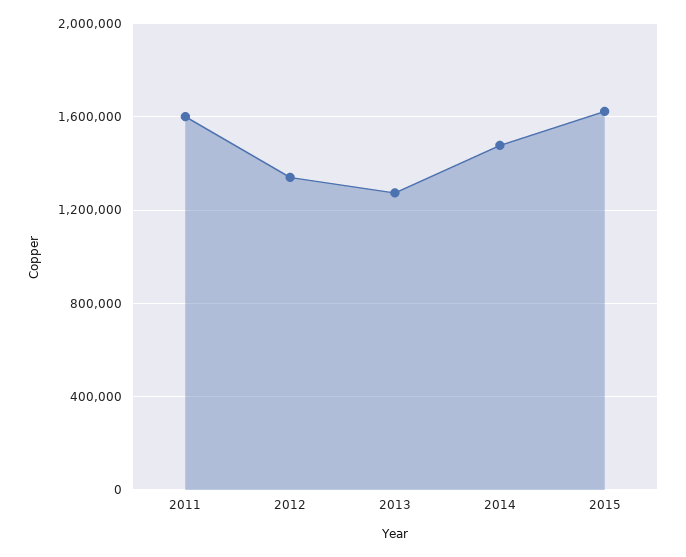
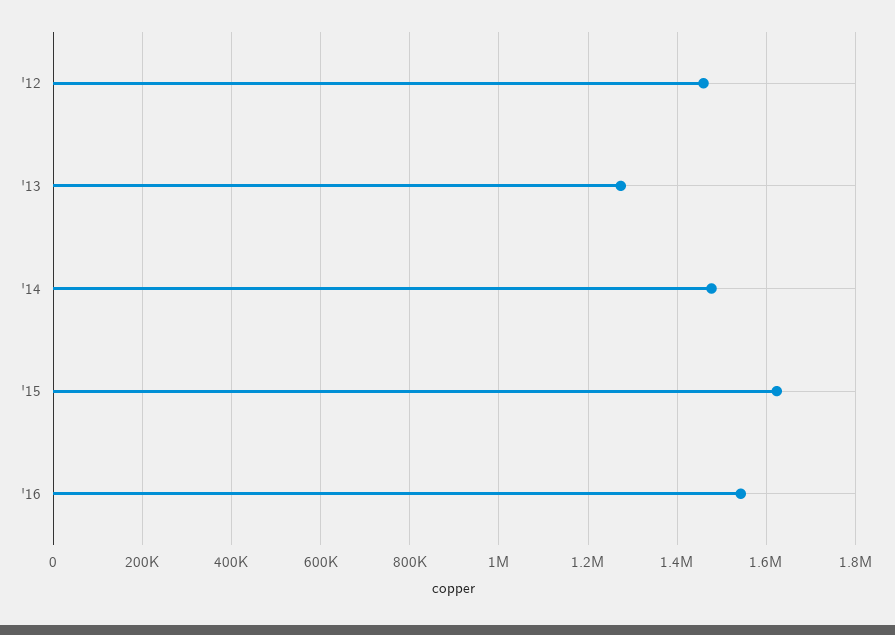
2011: 1600000 -> none
2012: 1350000 -> 1460000
'16: none -> 1540000

